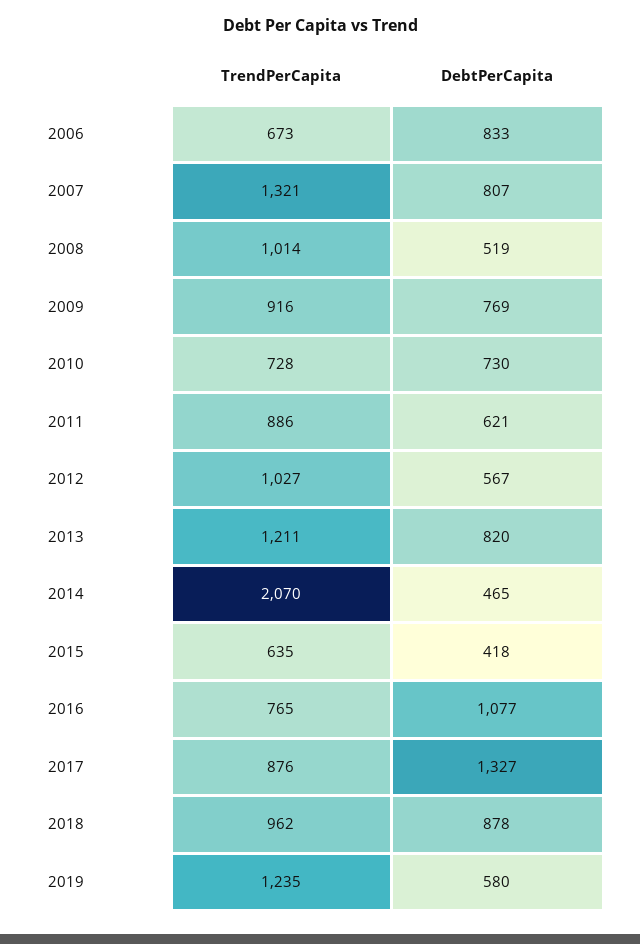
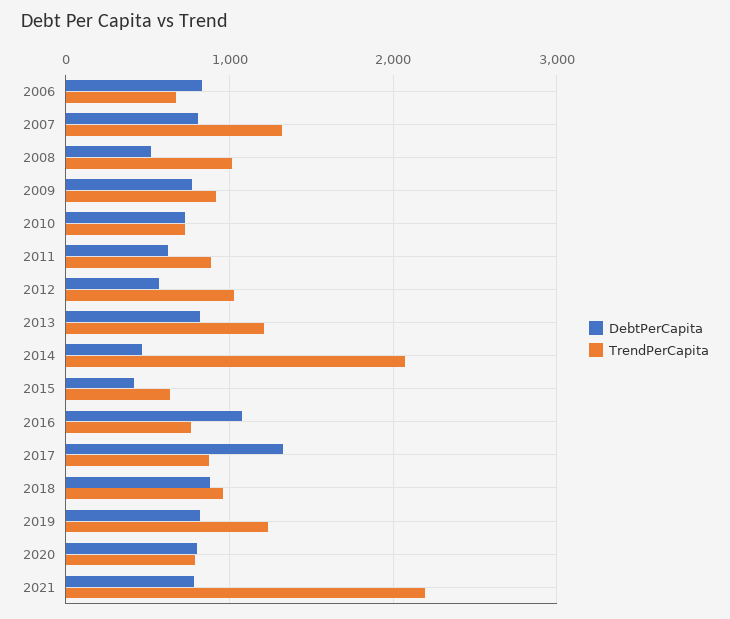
DebtPerCapita, 2019: 580 -> 800
DebtPerCapita, 2020: none -> 800
TrendPerCapita, 2020: none -> 800
DebtPerCapita, 2021: none -> 800
TrendPerCapita, 2021: none -> 2200

